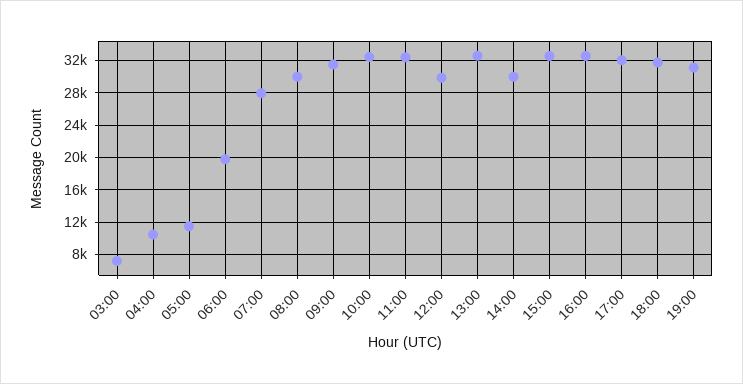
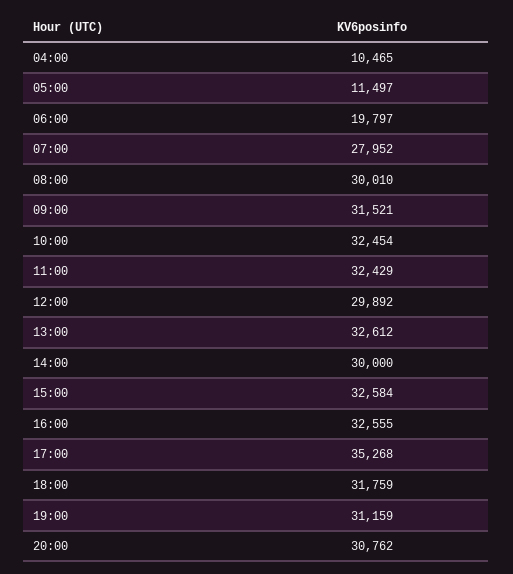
03:00: 7000 -> none
17:00: 32000 -> 35268
20:00: none -> 30762

